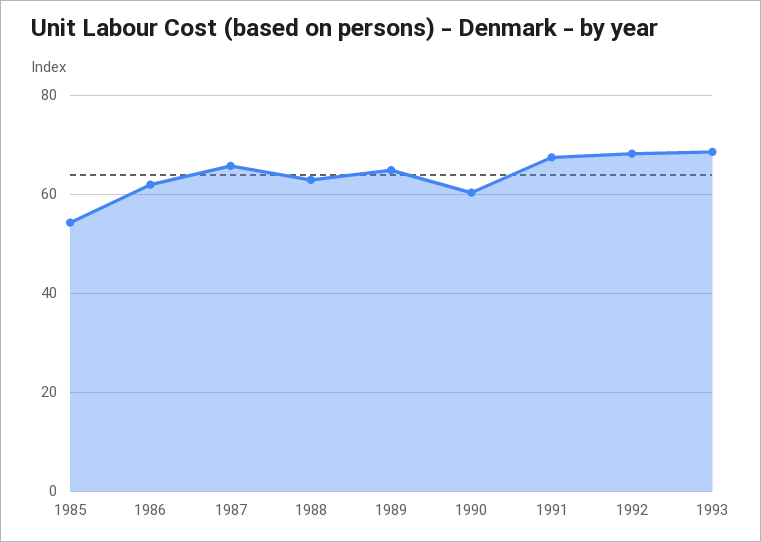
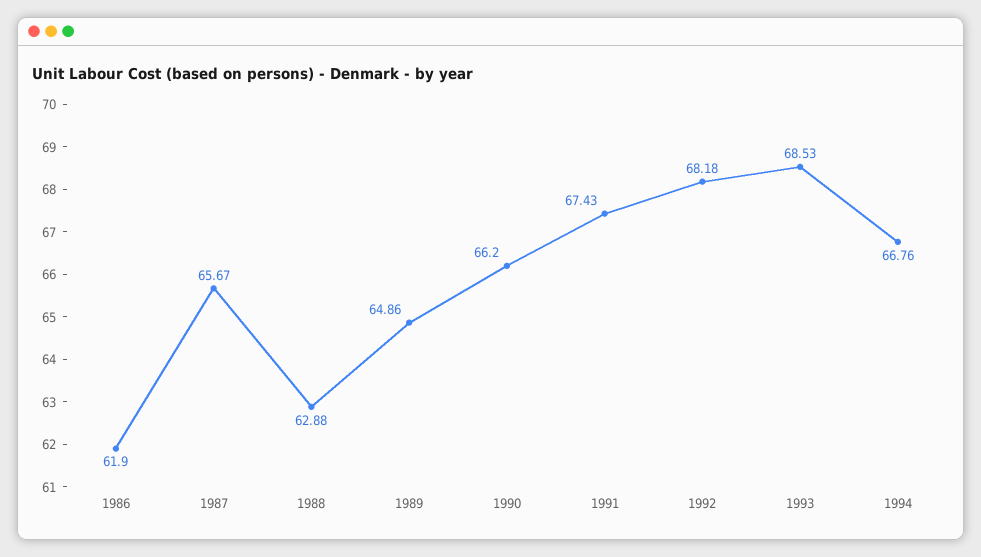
1985: 54 -> none
1990: 60 -> 66.2
1994: none -> 66.76

